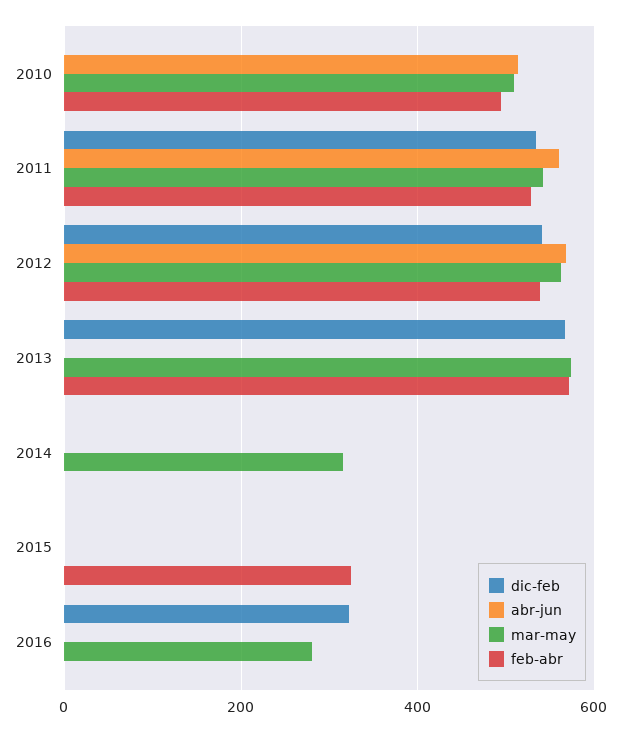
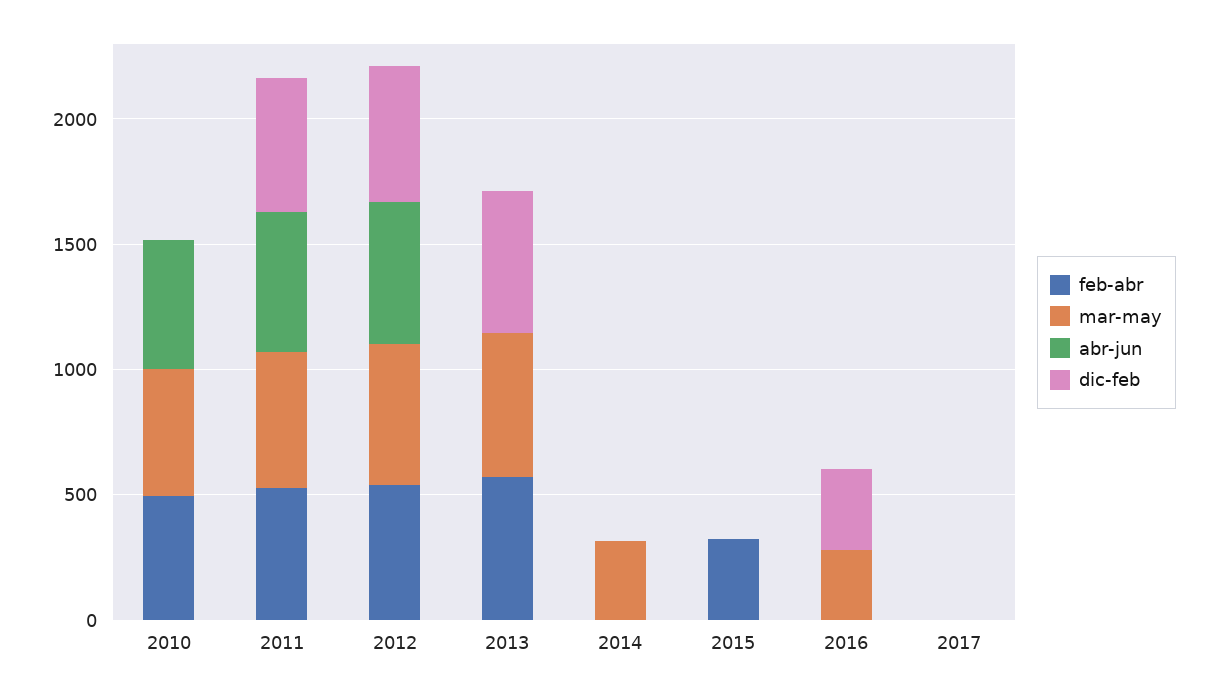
feb-abr, 2017: none -> 0
mar-may, 2017: none -> 0
abr-jun, 2017: none -> 0
dic-feb, 2017: none -> 0

